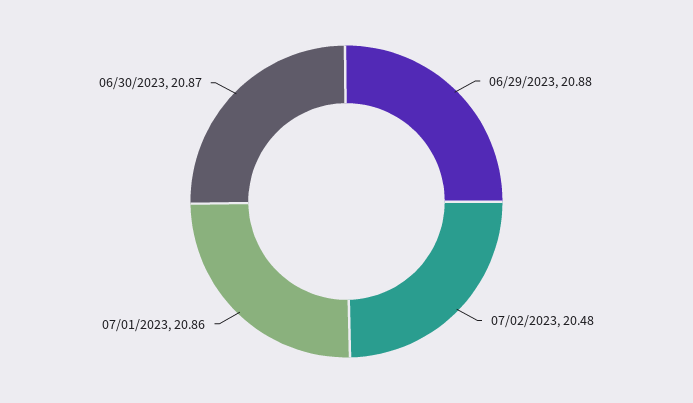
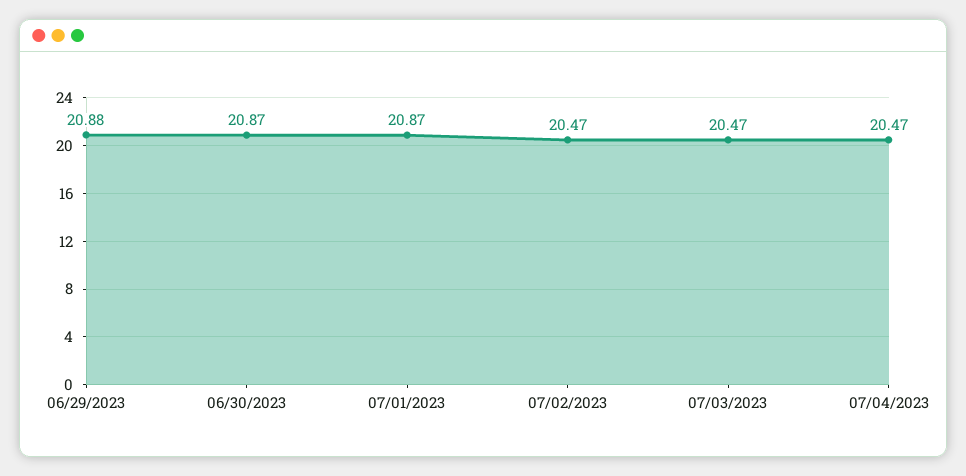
07/02/2023: 20.48 -> 20.47
07/01/2023: 20.86 -> 20.87
07/03/2023: none -> 20.47
07/04/2023: none -> 20.47

